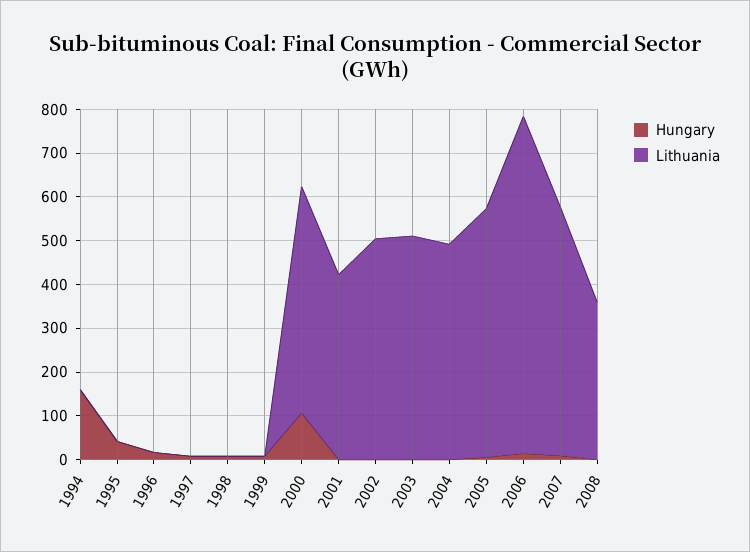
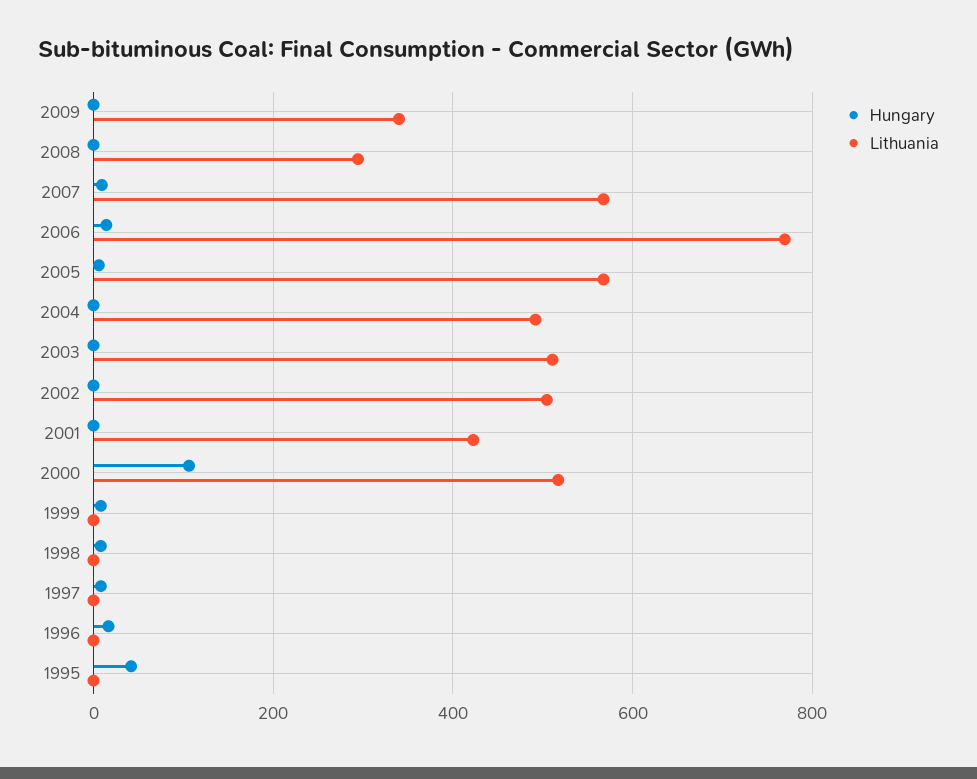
Hungary, 1994: 160 -> none
Lithuania, 1994: 0 -> none
Lithuania, 2008: 360 -> 300
Hungary, 2009: none -> 0
Lithuania, 2009: none -> 340

